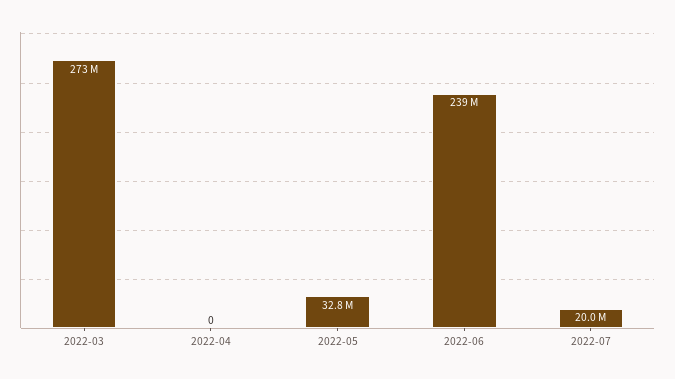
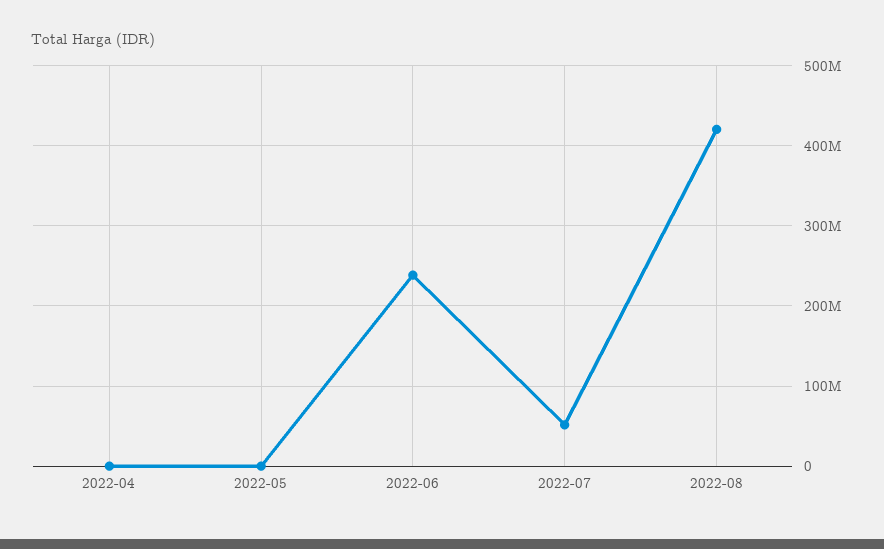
2022-03: 273000000 -> none
2022-05: 32800000 -> 0
2022-07: 20000000 -> 50000000
2022-08: none -> 420000000

